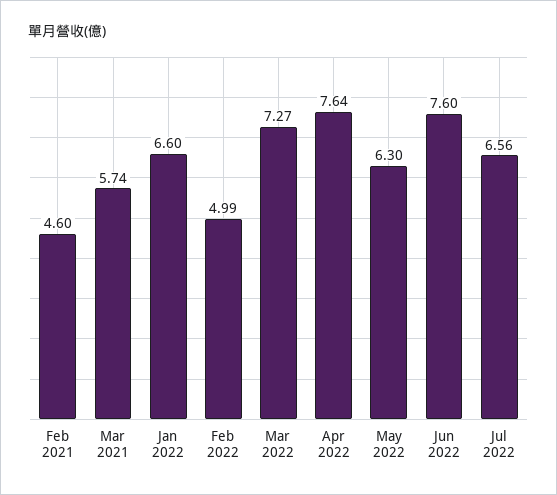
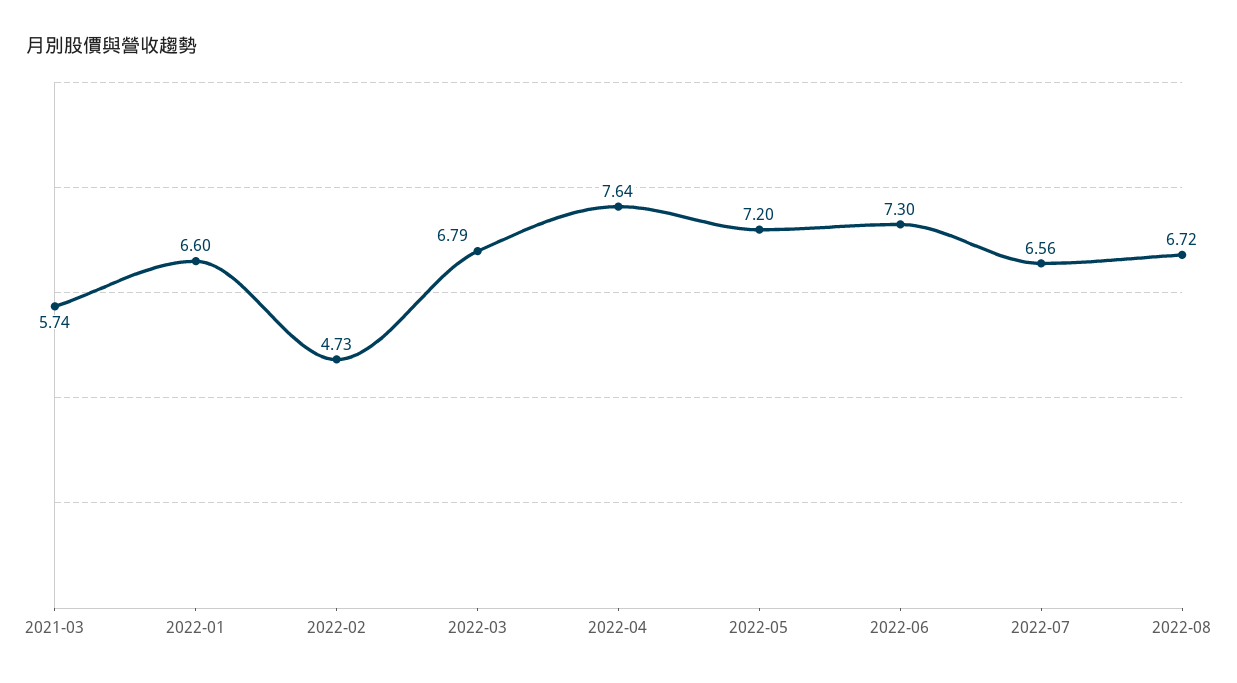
Feb 2021: 4.6 -> none
Feb 2022: 4.99 -> 4.73
Mar 2022: 7.27 -> 6.79
May 2022: 6.3 -> 7.2
Jun 2022: 7.6 -> 7.3
2022-08: none -> 6.72

